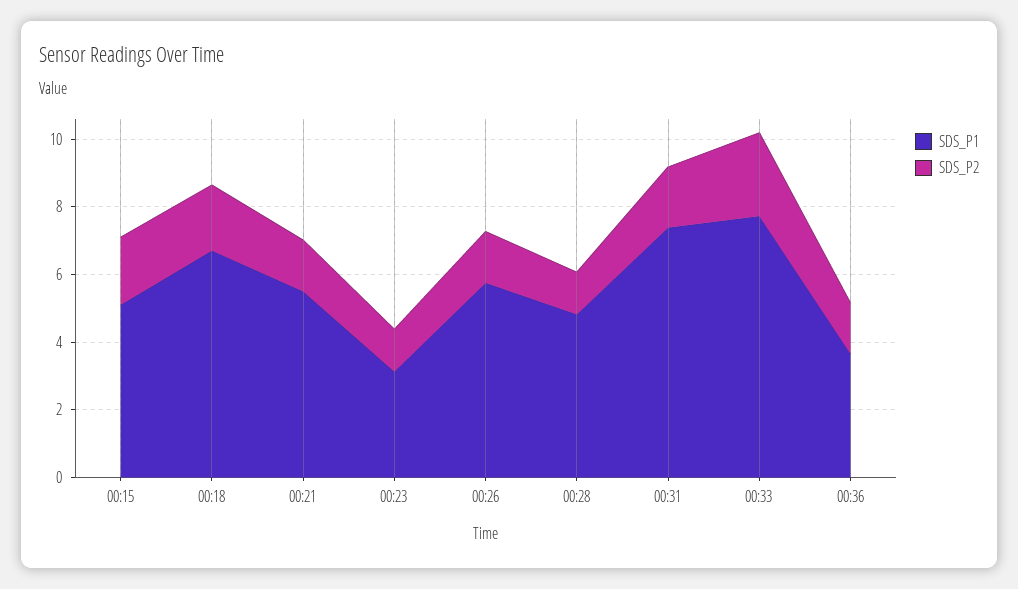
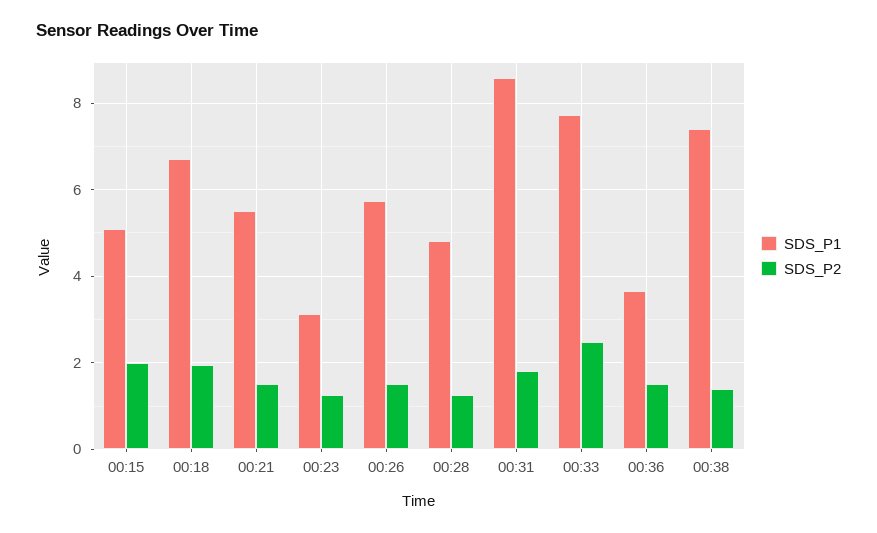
SDS_P1, 00:31: 7.5 -> 8.6
SDS_P1, 00:38: none -> 7.4
SDS_P2, 00:38: none -> 1.4

